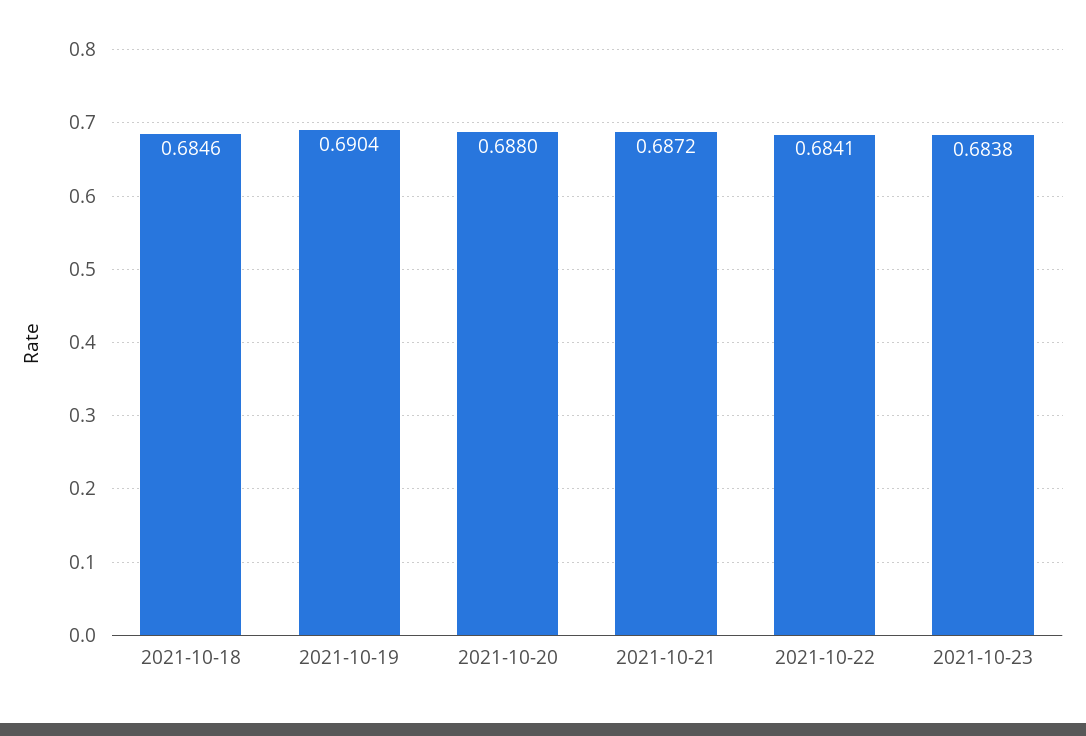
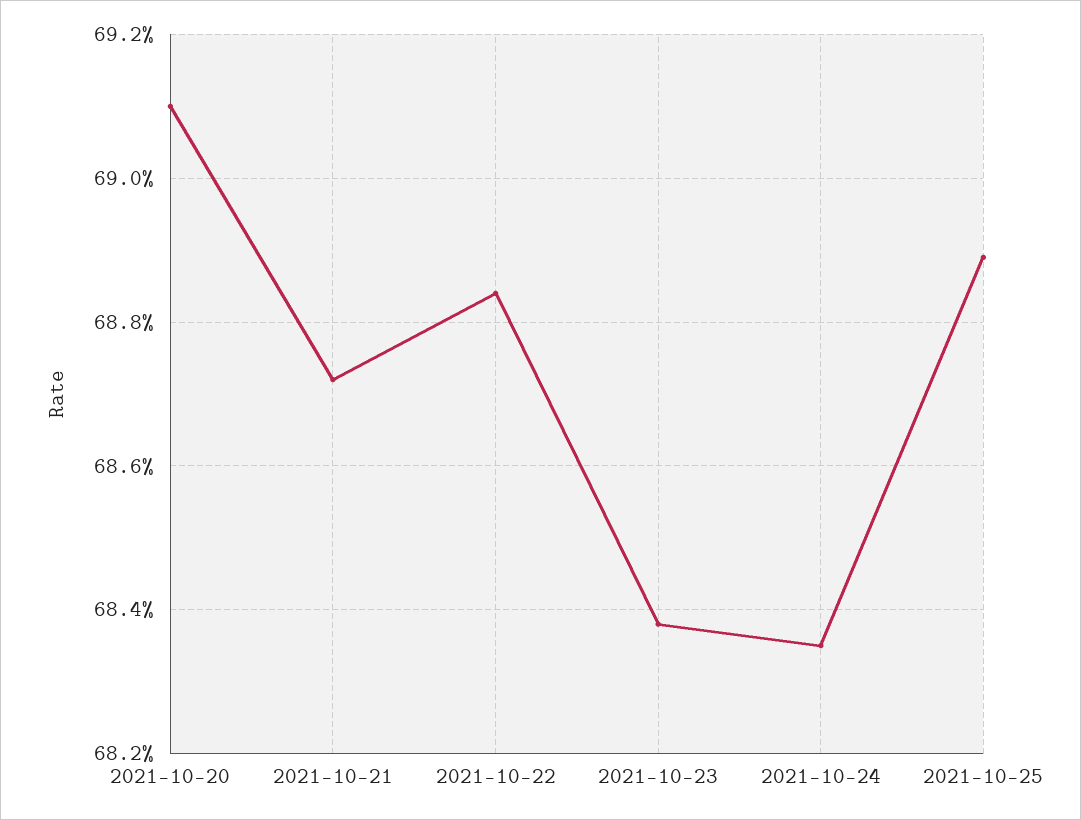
2021-10-18: 0.6846 -> none
2021-10-19: 0.6904 -> none
2021-10-20: 0.688 -> 0.691
2021-10-22: 0.6841 -> 0.6885
2021-10-24: none -> 0.6835
2021-10-25: none -> 0.689

